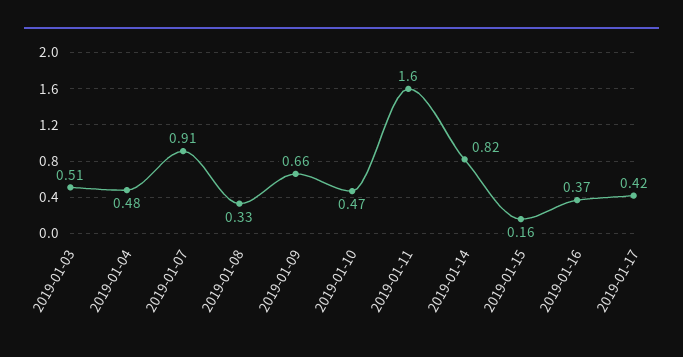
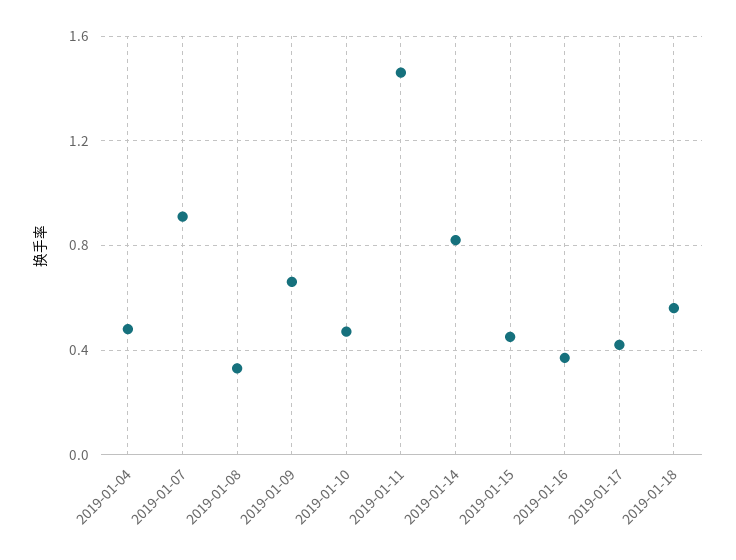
2019-01-03: 0.51 -> none
2019-01-11: 1.6 -> 1.45
2019-01-15: 0.16 -> 0.45
2019-01-18: none -> 0.55

